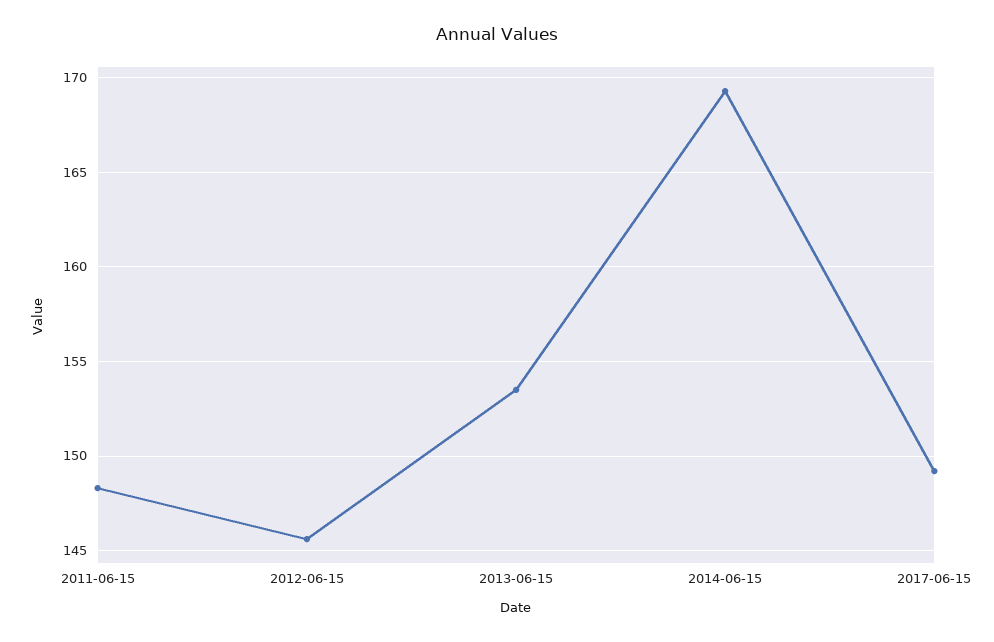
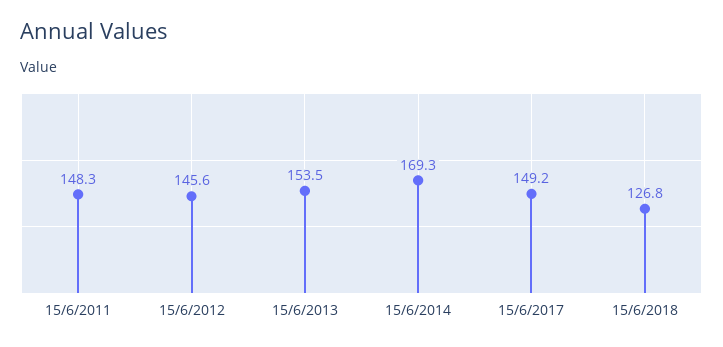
15/6/2018: none -> 126.8

